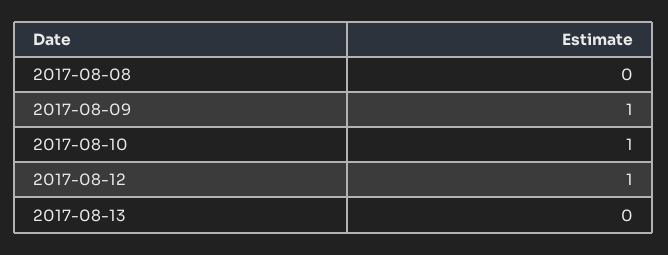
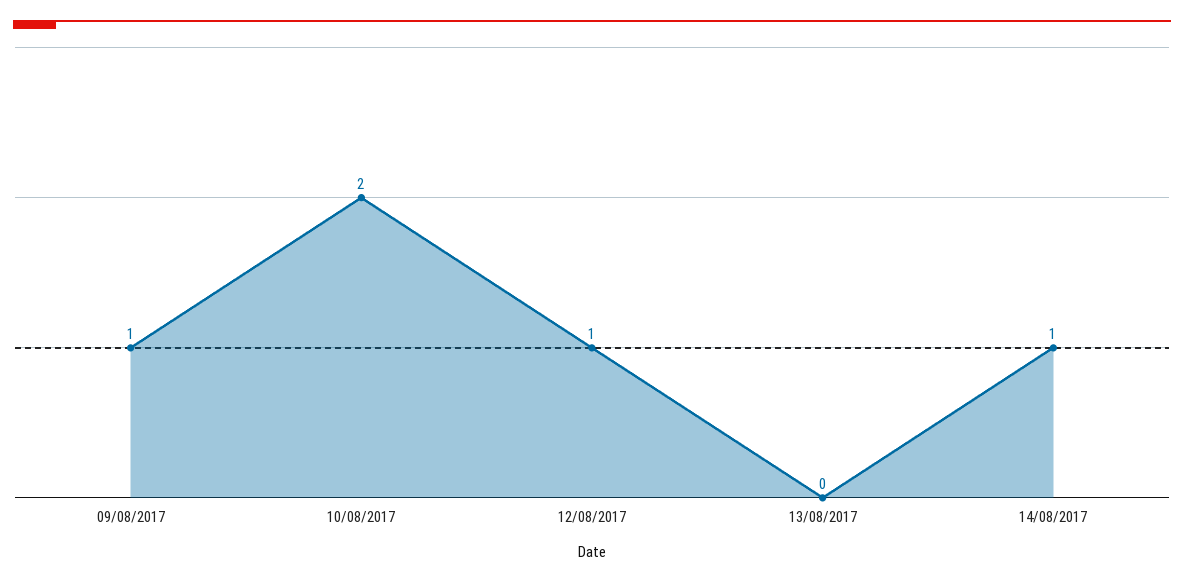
2017-08-08: 0 -> none
2017-08-10: 1 -> 2
14/08/2017: none -> 1

